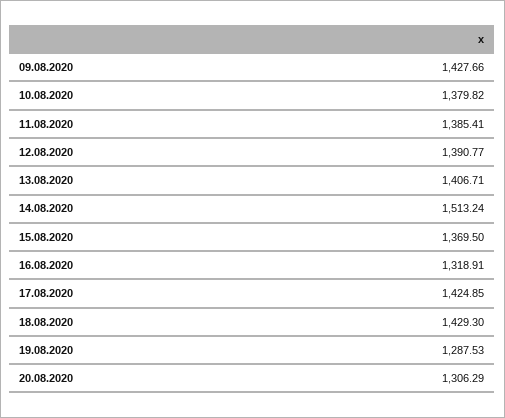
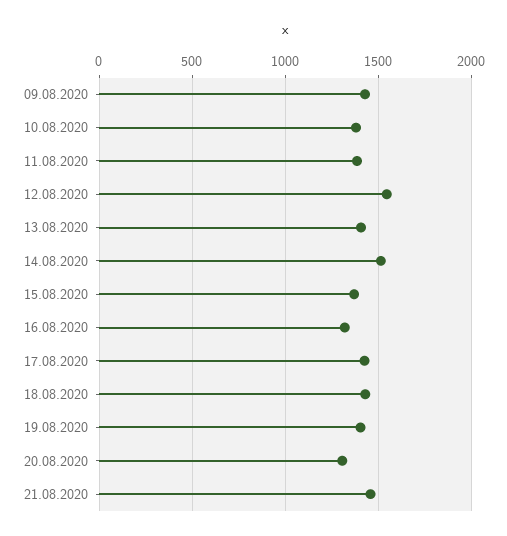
12.08.2020: 1390.77 -> 1550
19.08.2020: 1287.53 -> 1400
21.08.2020: none -> 1450

